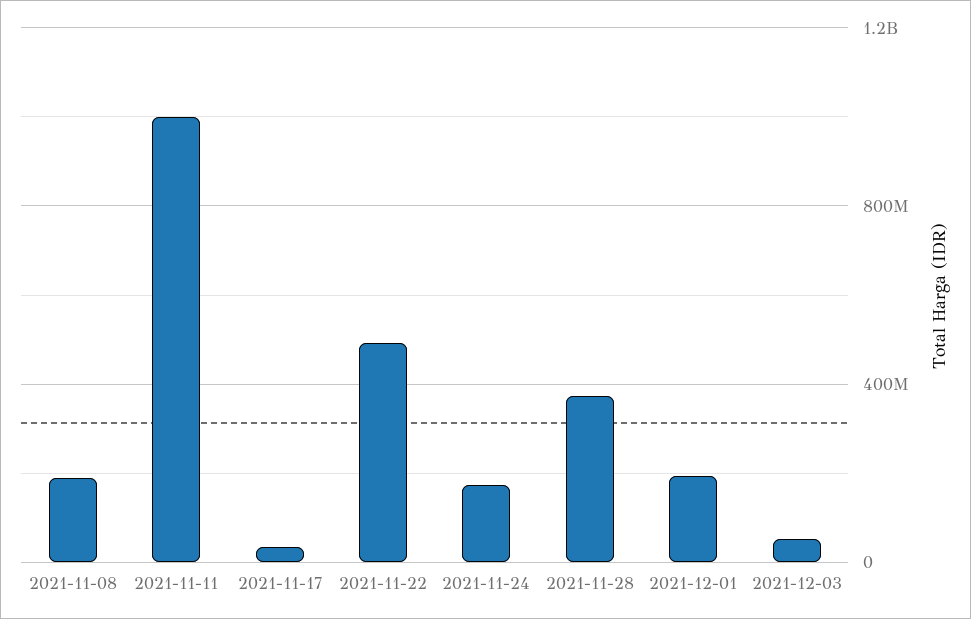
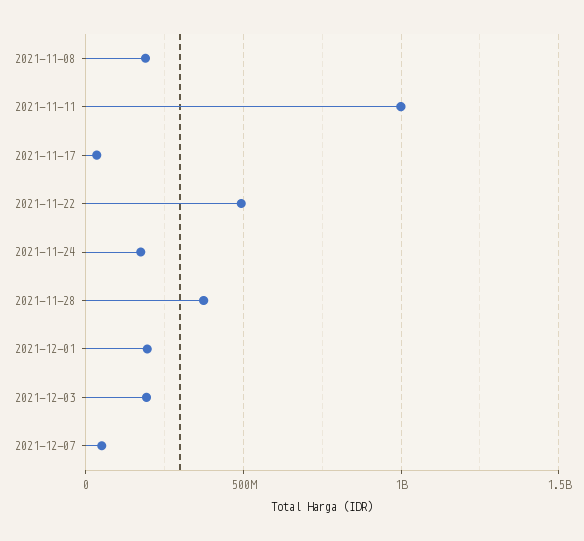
2021-12-03: 50000000 -> 200000000
2021-12-07: none -> 50000000

